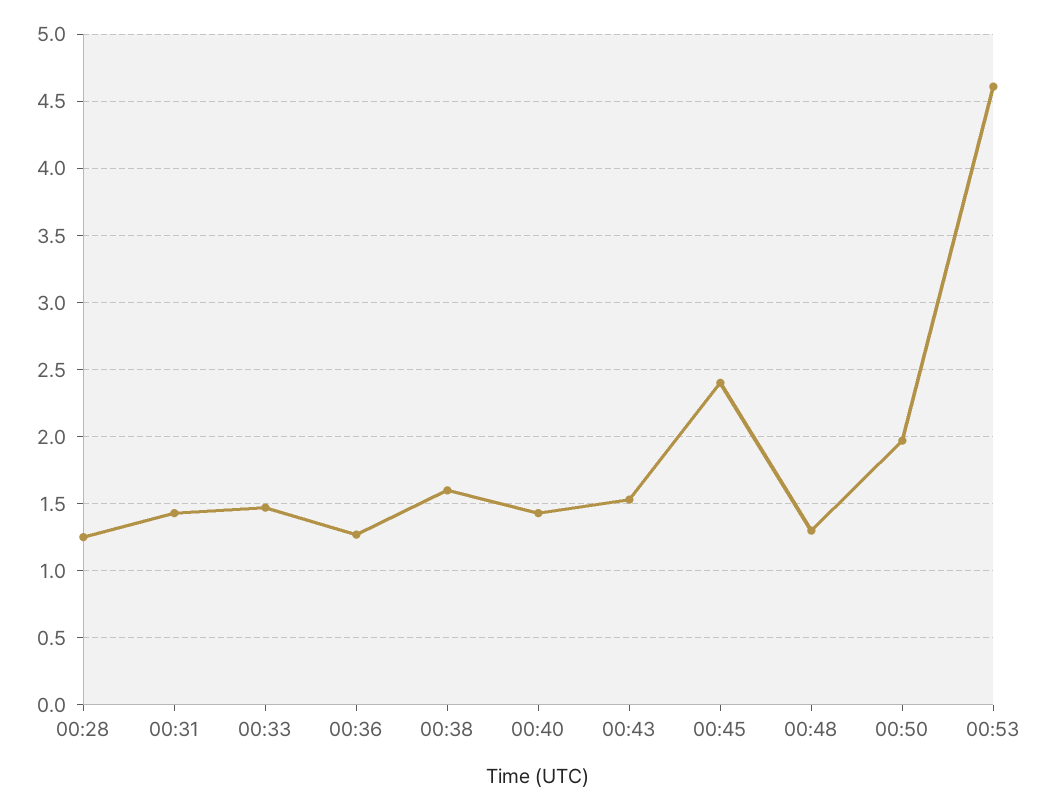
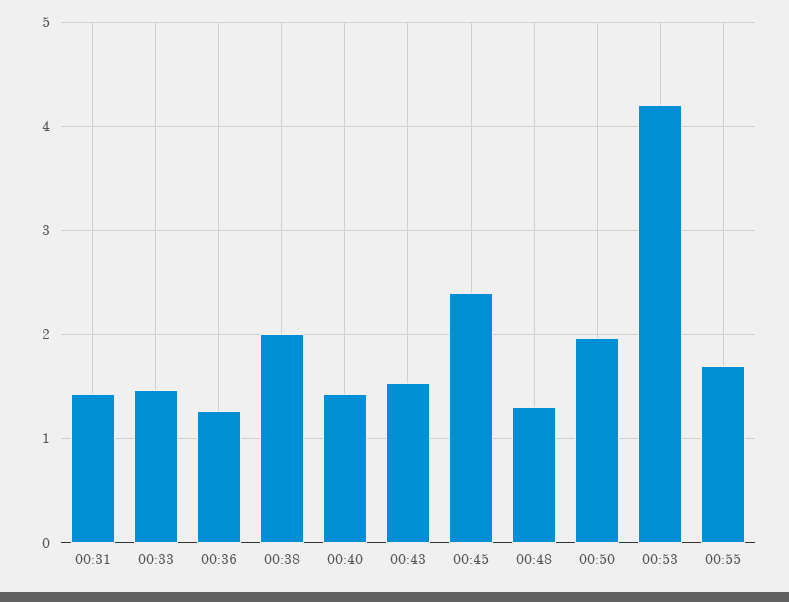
00:28: 1.25 -> none
00:38: 1.6 -> 2
00:53: 4.6 -> 4.2
00:55: none -> 1.7

